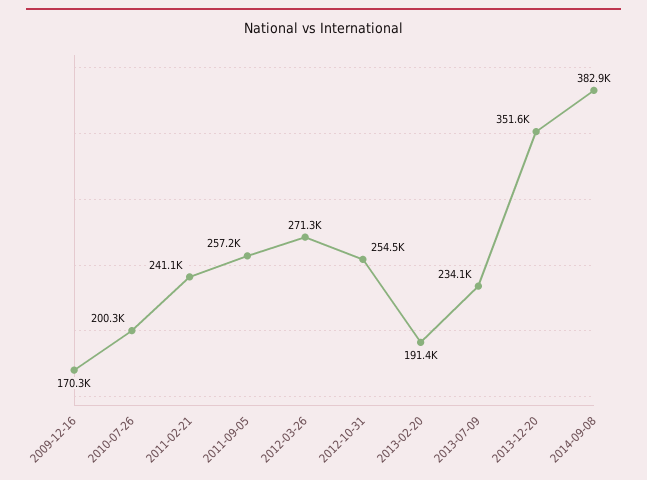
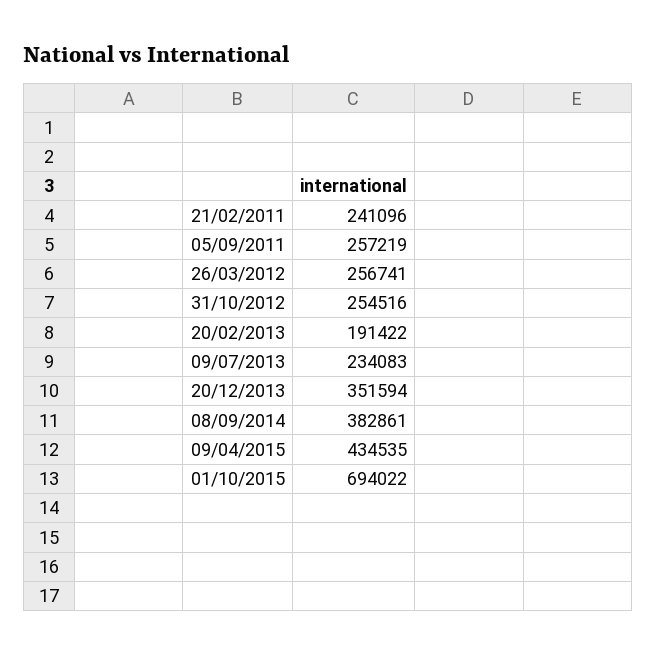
2009-12-16: 170300 -> none
2010-07-26: 200300 -> none
2012-03-26: 271300 -> 256741
09/04/2015: none -> 434535
01/10/2015: none -> 694022

